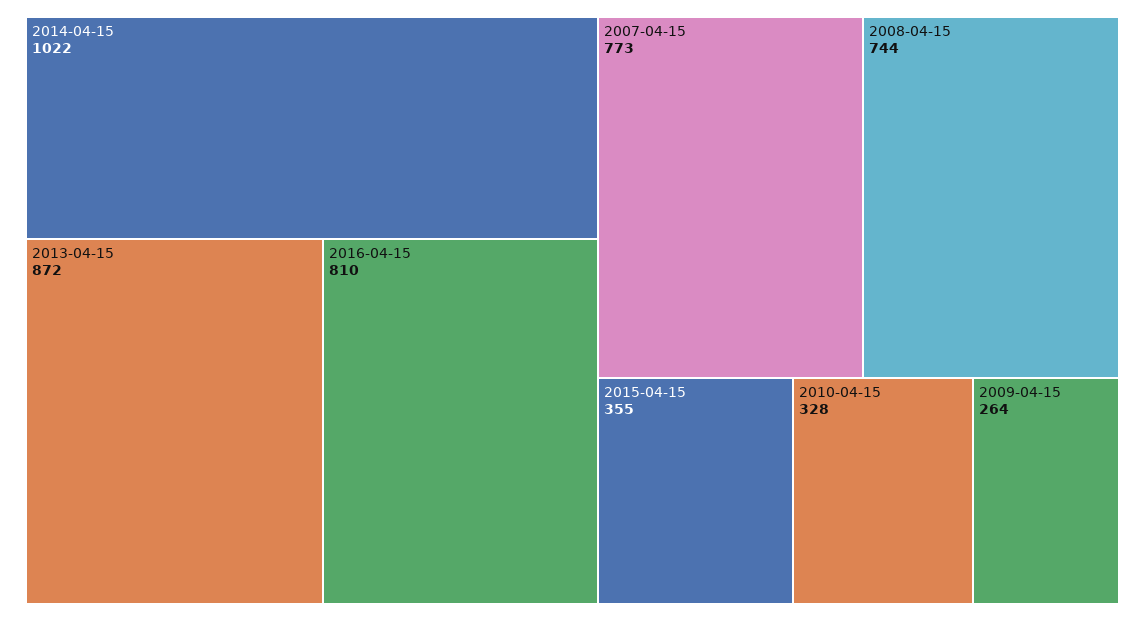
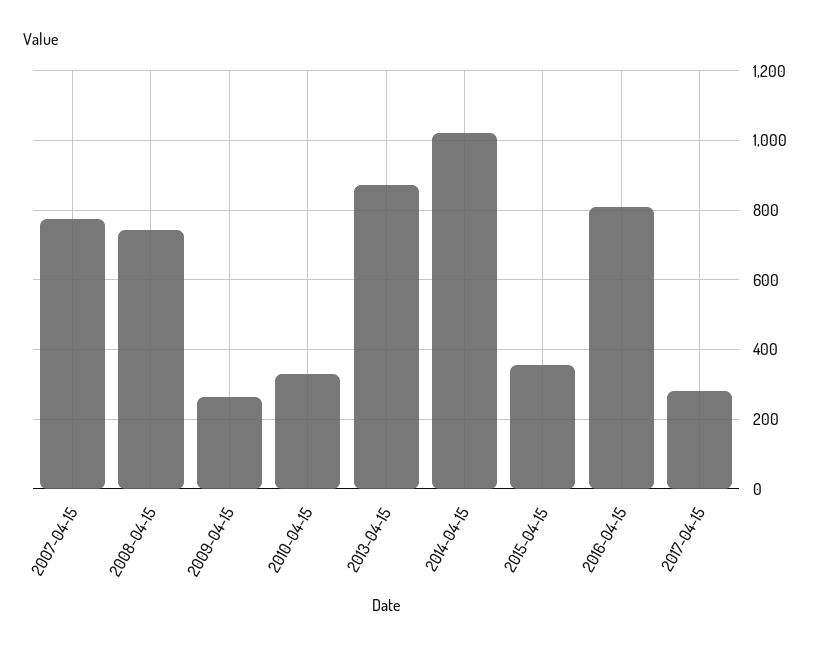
2017-04-15: none -> 280

